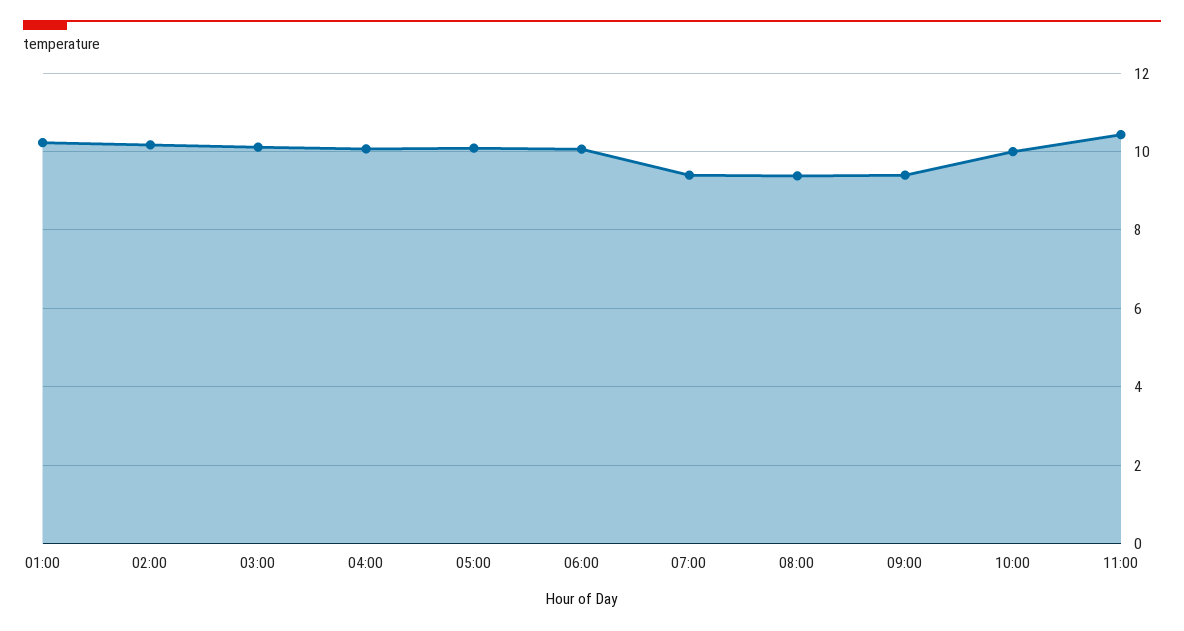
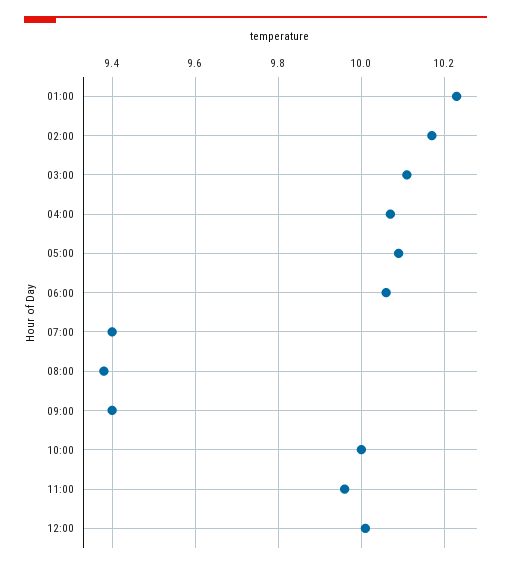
11:00: 10.4 -> 9.95
12:00: none -> 10

